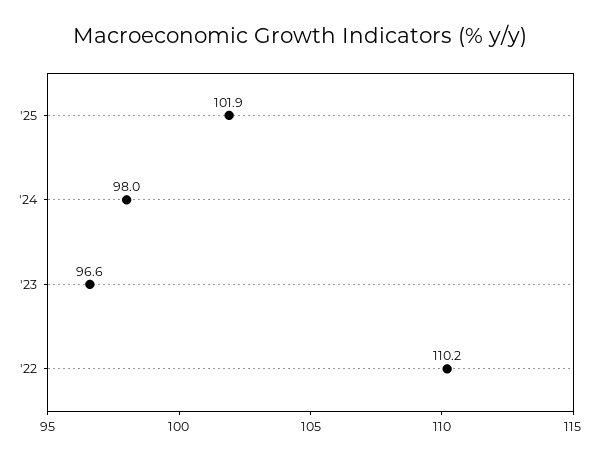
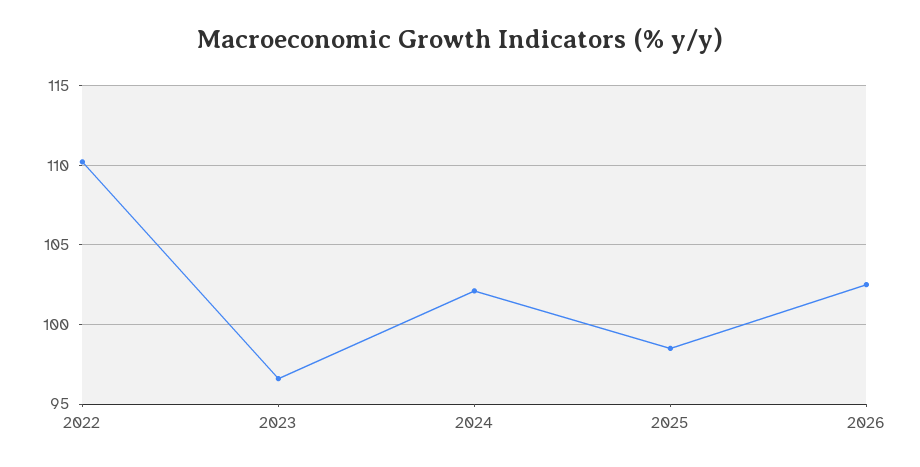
'25: 101.9 -> 98.5
'24: 98 -> 102
2026: none -> 102.5

